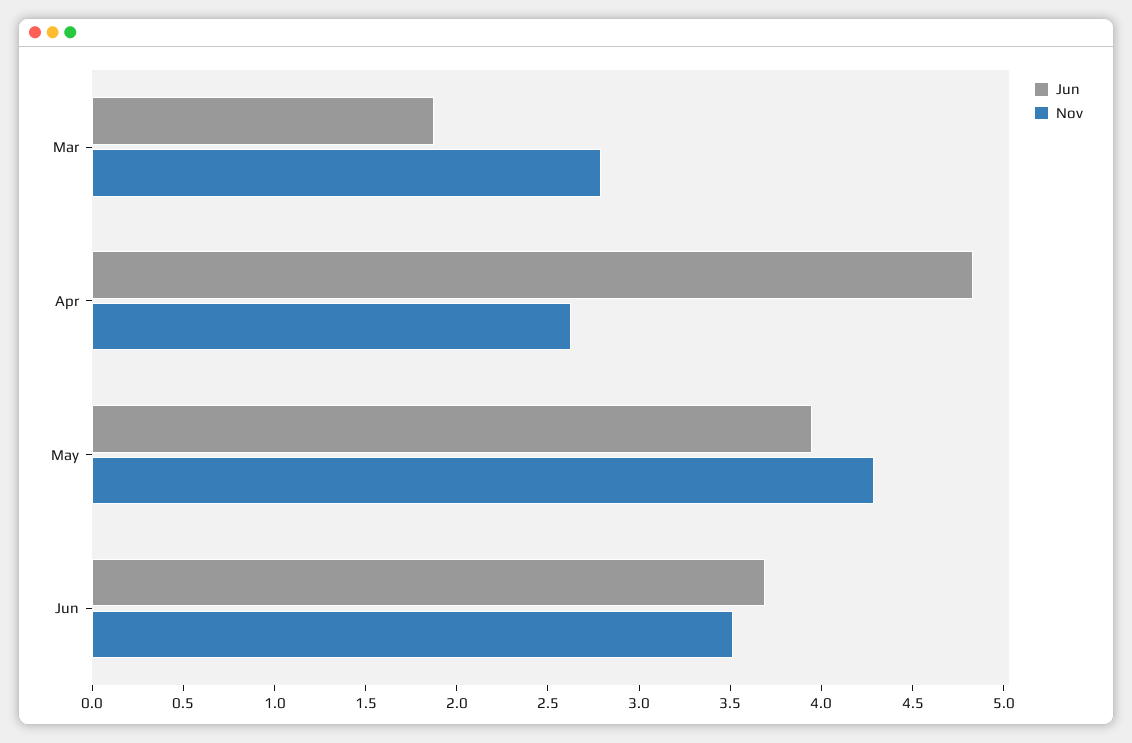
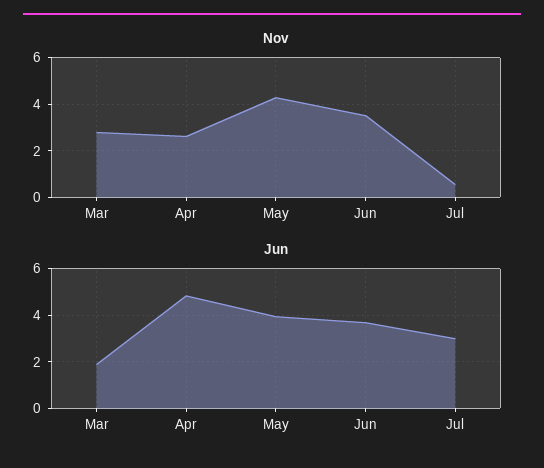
Nov, Jul: none -> 0.5
Jun, Jul: none -> 3

